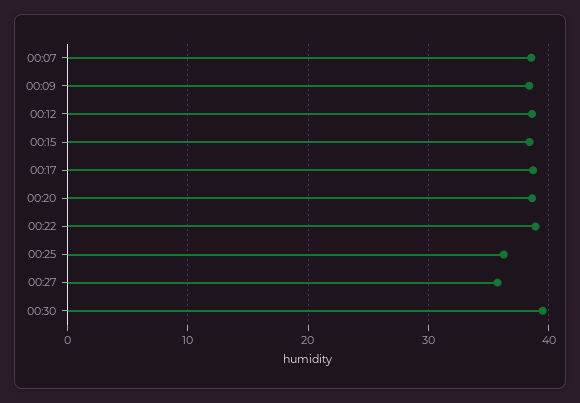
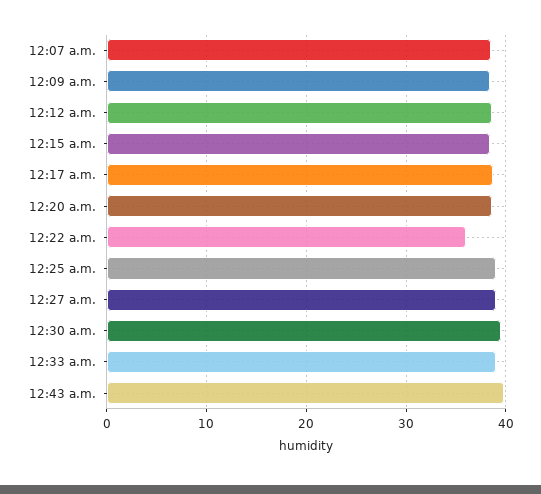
00:22: 39 -> 36
00:25: 36 -> 39
00:27: 36 -> 39
12:33 a.m.: none -> 39
12:43 a.m.: none -> 40

